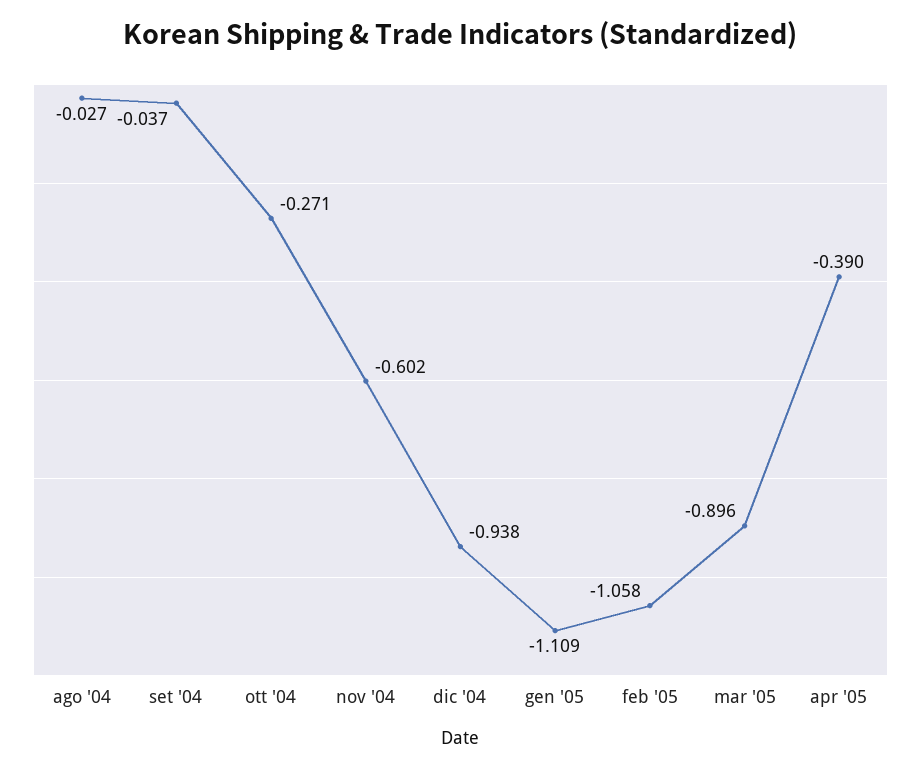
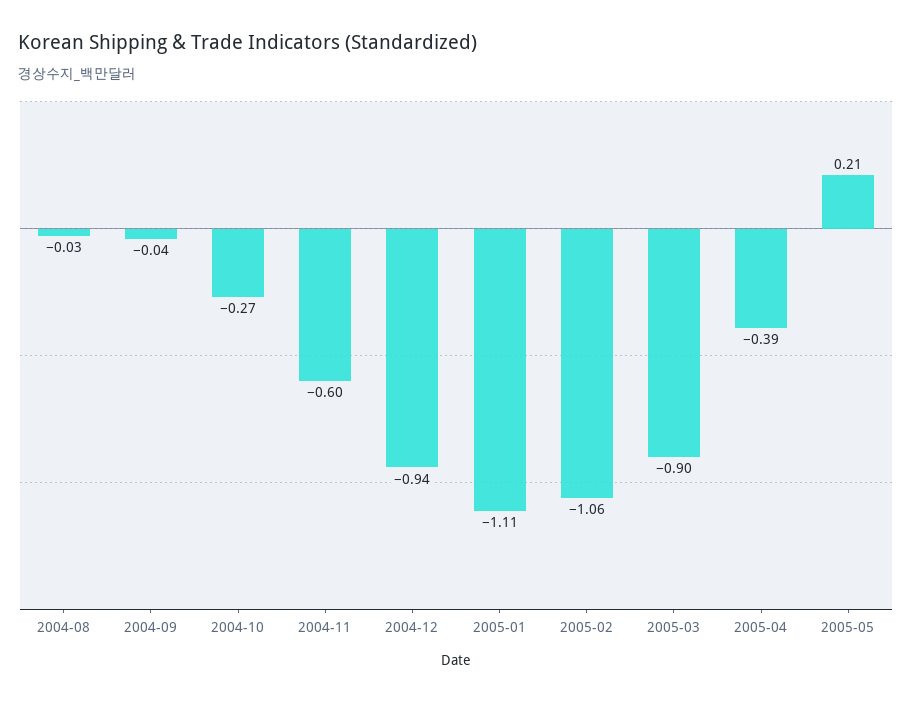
2005-05: none -> 0.21

